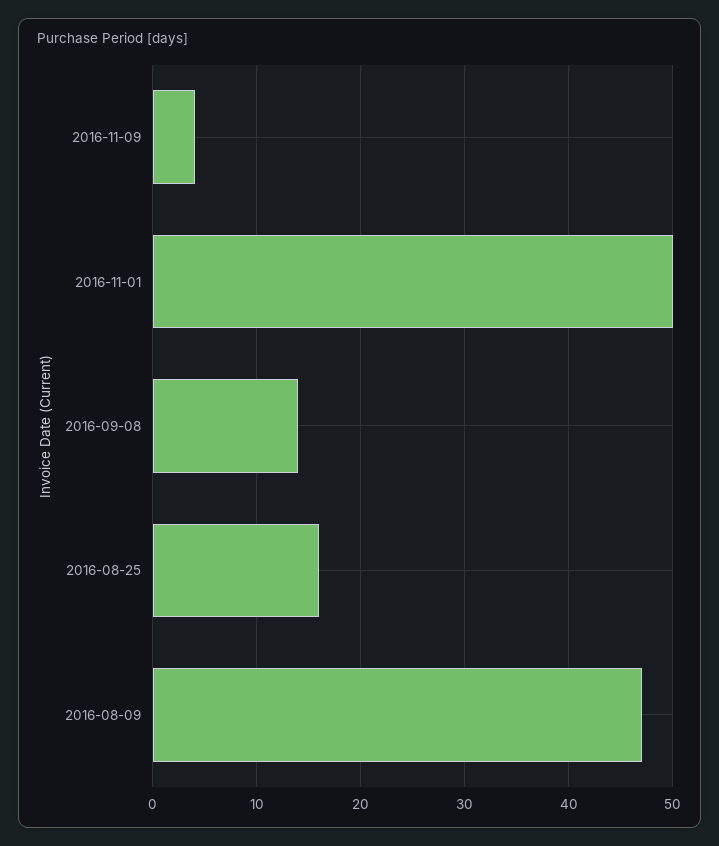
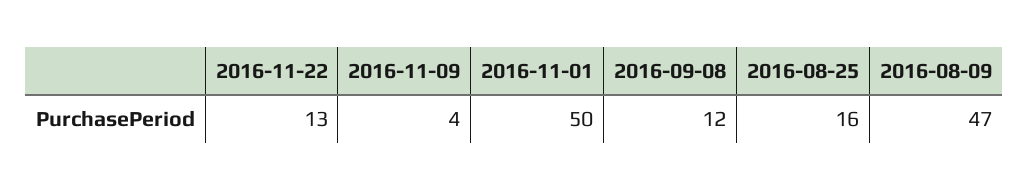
2016-09-08: 14 -> 12
2016-11-22: none -> 13

